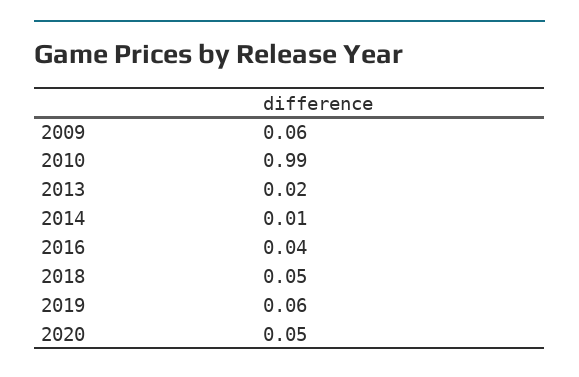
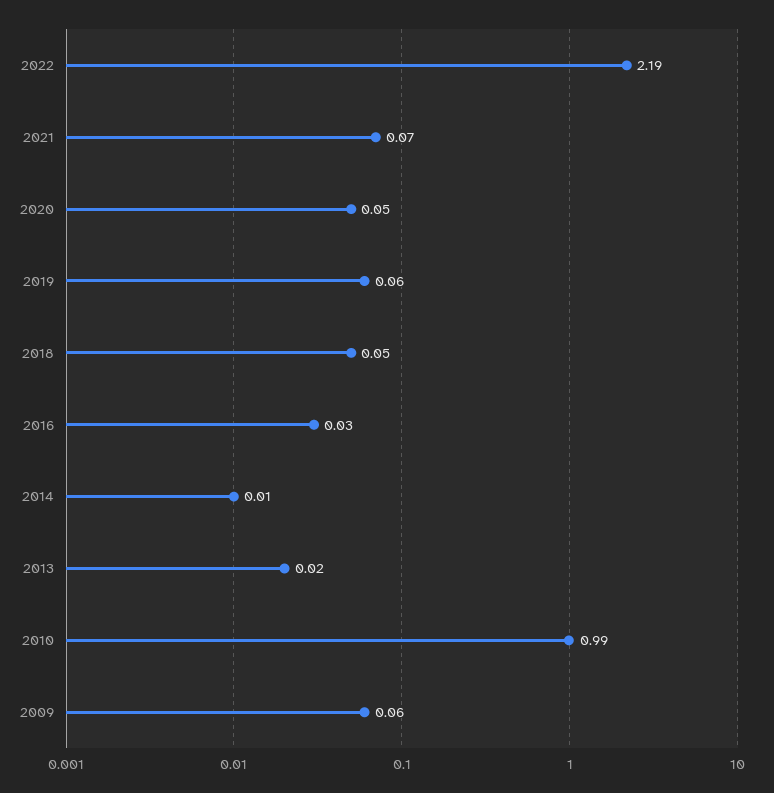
2016: 0.04 -> 0.03
2022: none -> 2.19
2021: none -> 0.07

